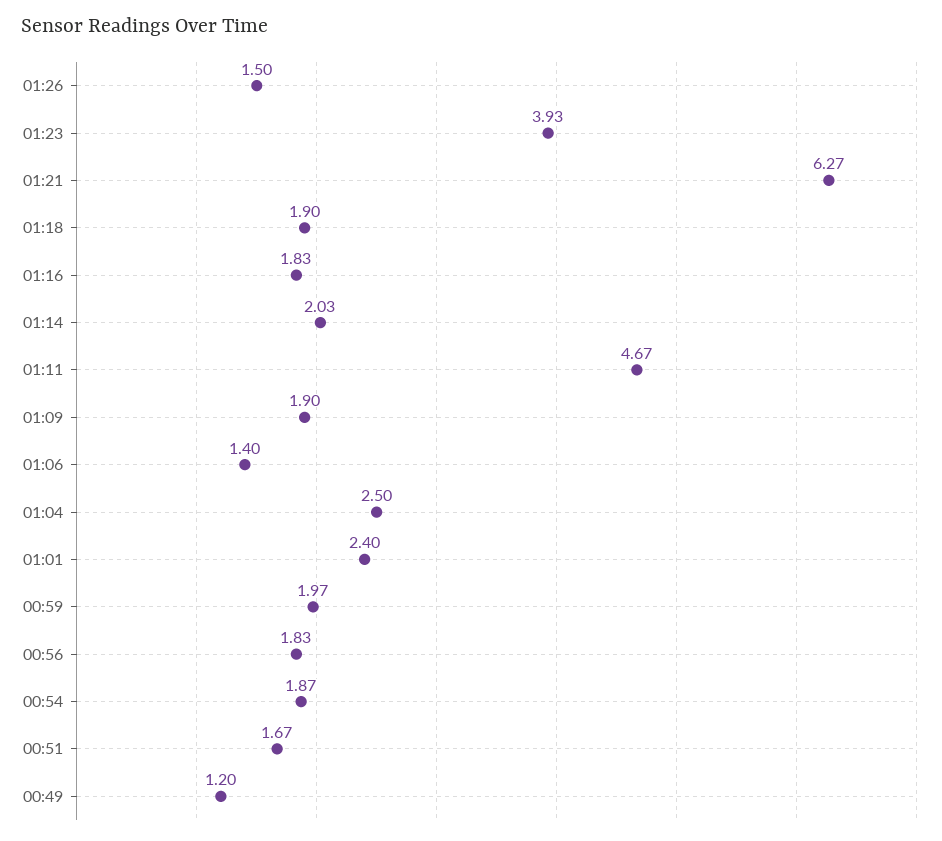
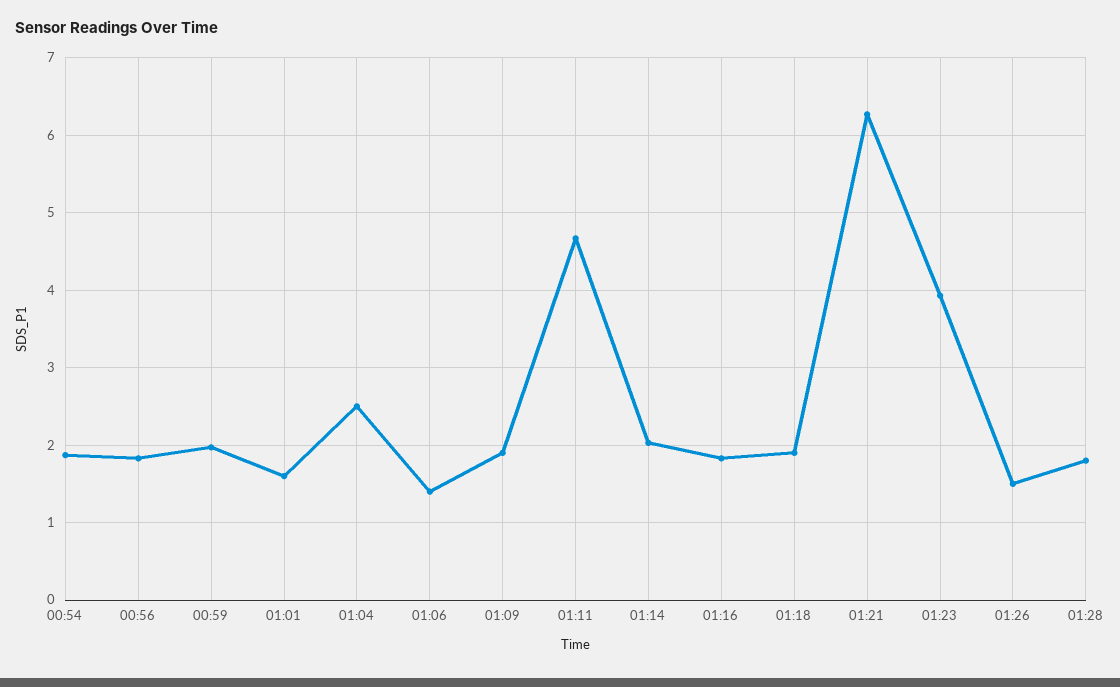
01:01: 2.4 -> 1.6
00:51: 1.67 -> none
00:49: 1.2 -> none
01:28: none -> 1.8

